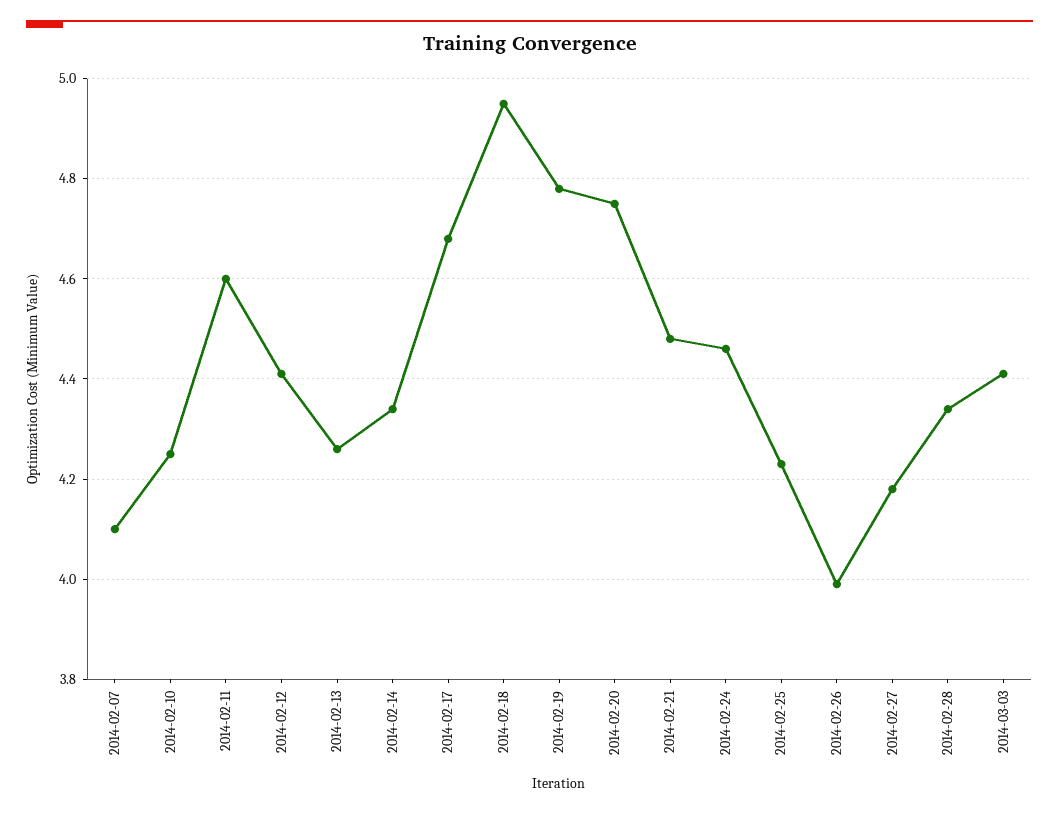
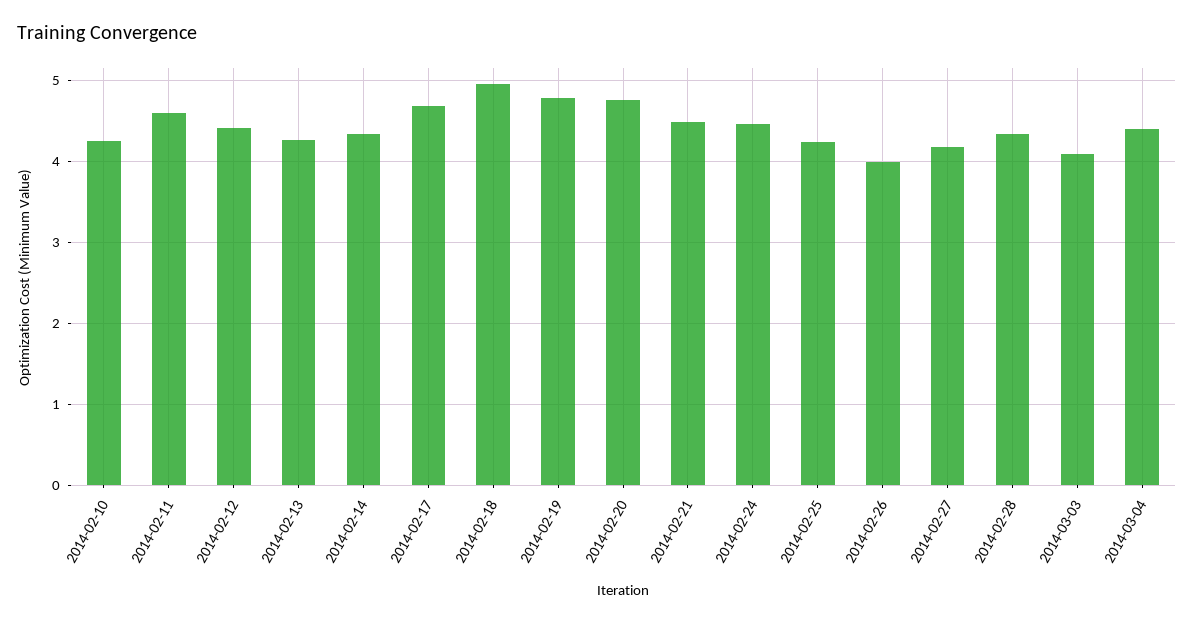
2014-02-07: 4.1 -> none
2014-03-03: 4.4 -> 4.1
2014-03-04: none -> 4.4

